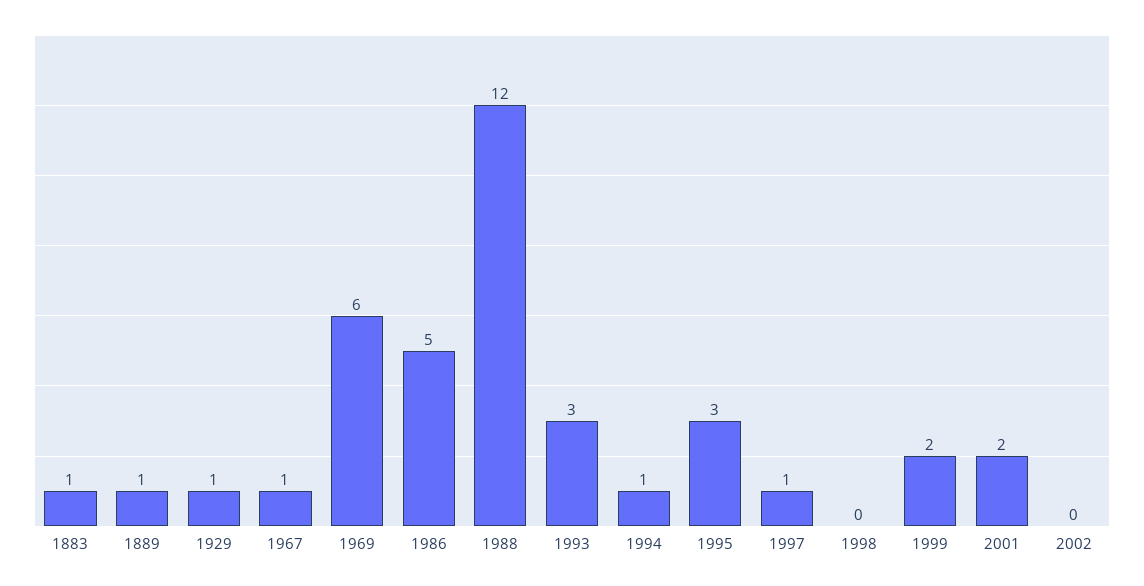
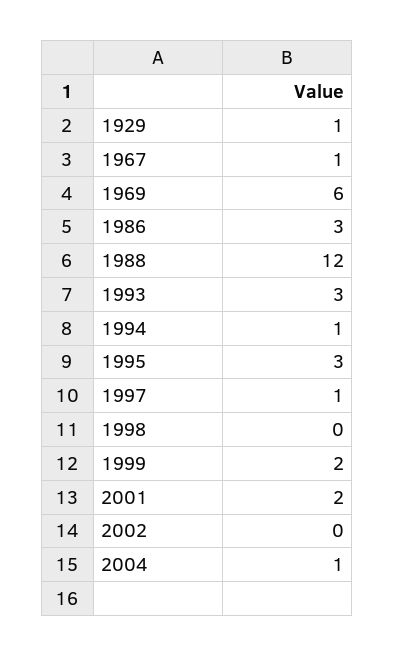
1883: 1 -> none
1889: 1 -> none
1986: 5 -> 3
2004: none -> 1

